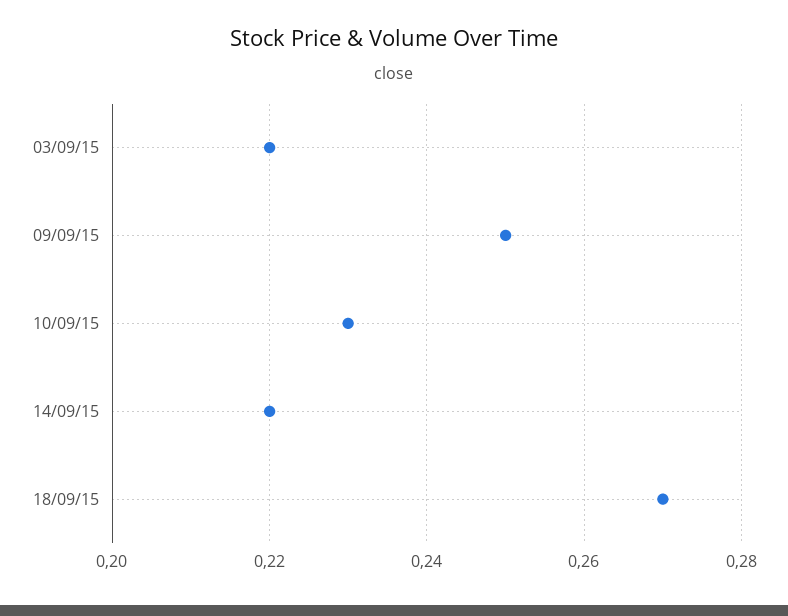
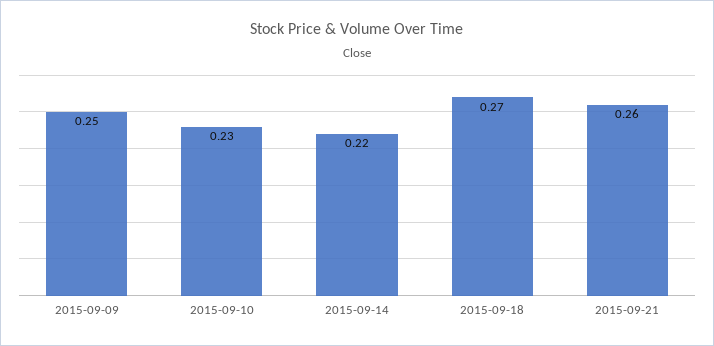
03/09/15: 0.22 -> none
2015-09-21: none -> 0.26

